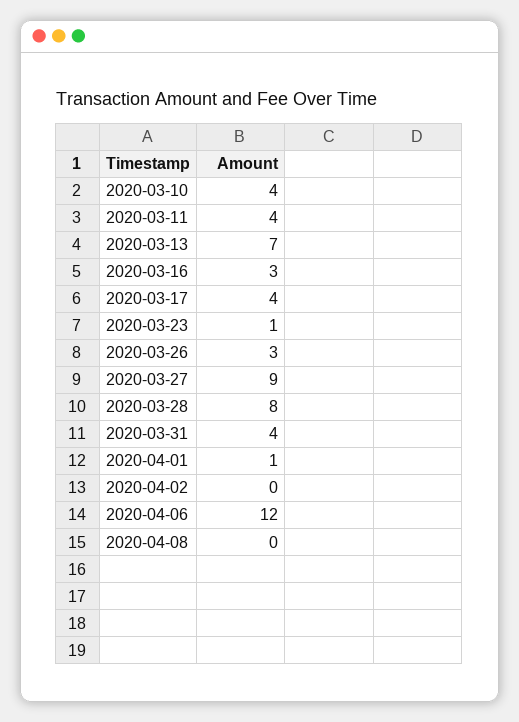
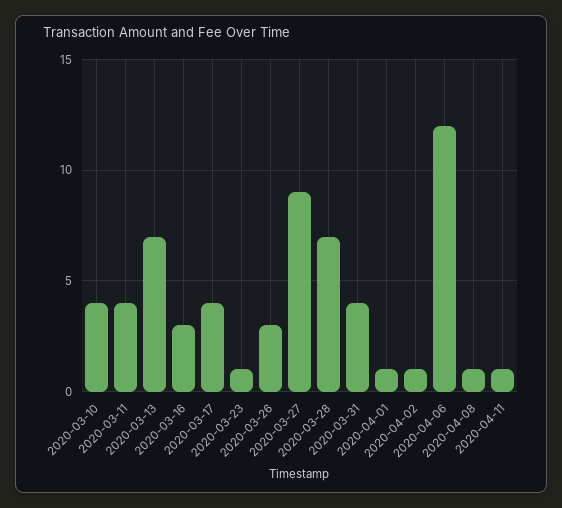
2020-03-28: 8 -> 7
2020-04-02: 0 -> 1
2020-04-08: 0 -> 1
2020-04-11: none -> 1

